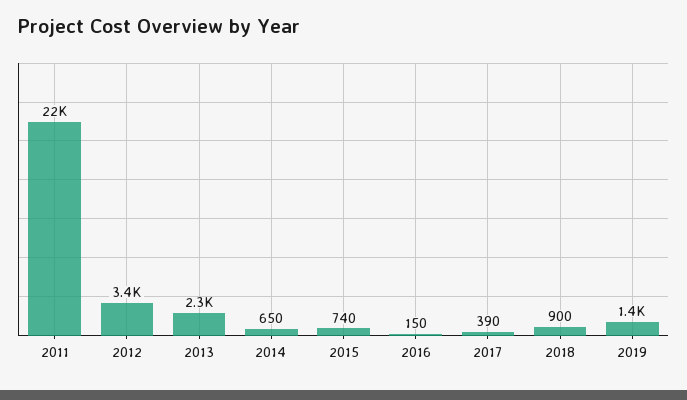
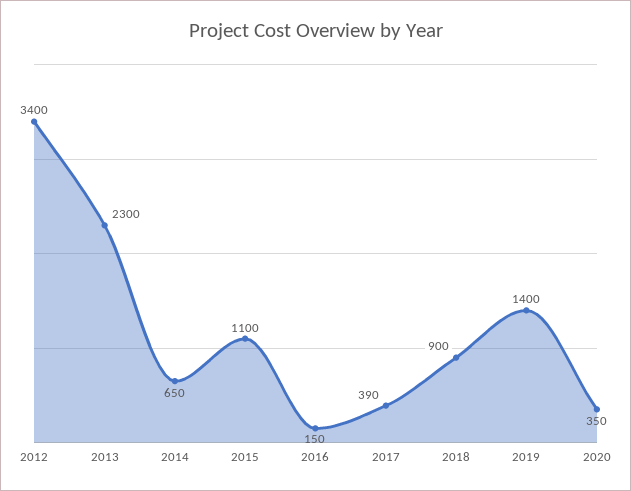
2011: 22000 -> none
2015: 740 -> 1100
2020: none -> 350

